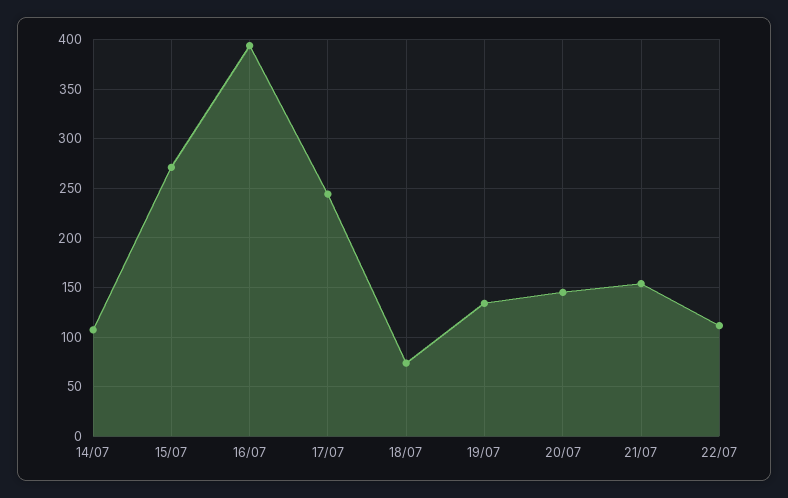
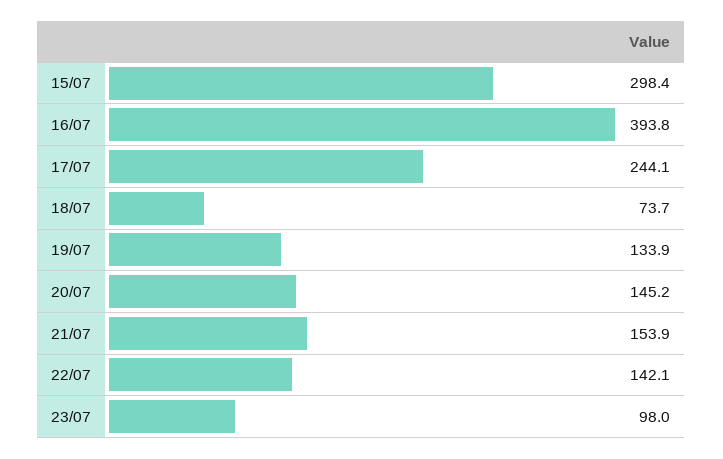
14/07: 110 -> none
15/07: 270 -> 298.4
22/07: 110 -> 142.1
23/07: none -> 98

